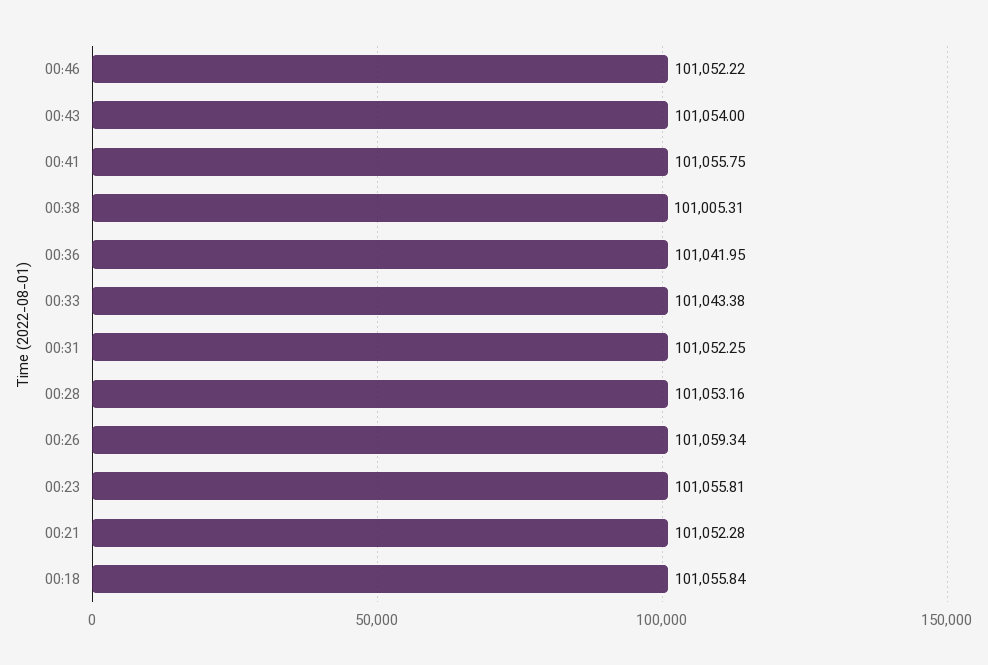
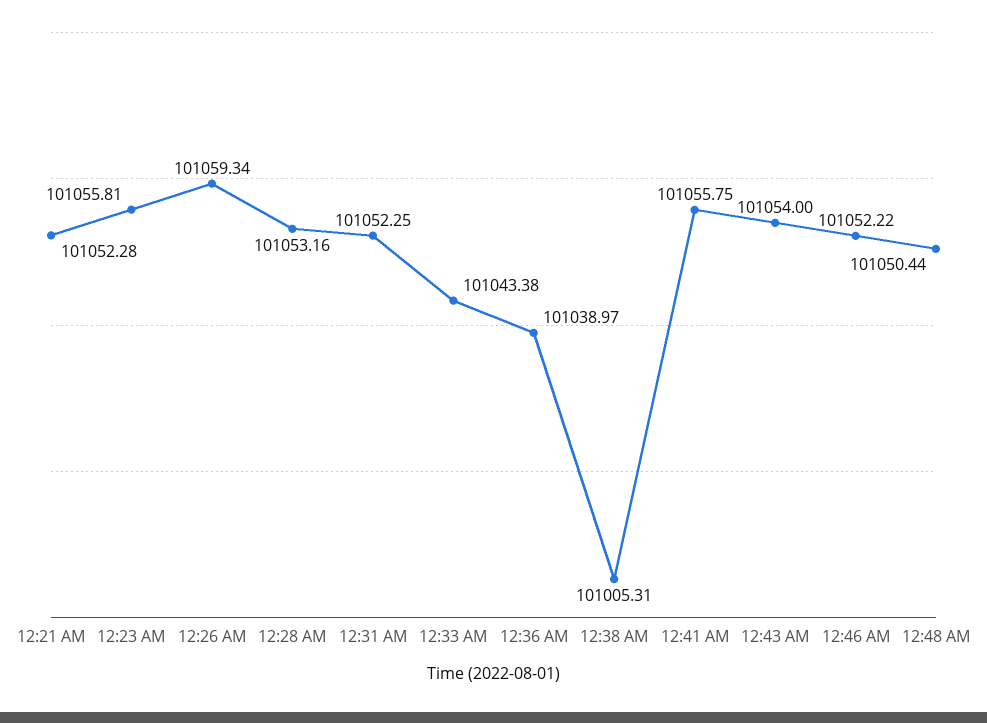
00:36: 101041.95 -> 101038.97
00:18: 101055.84 -> none
12:48 AM: none -> 101050.44

